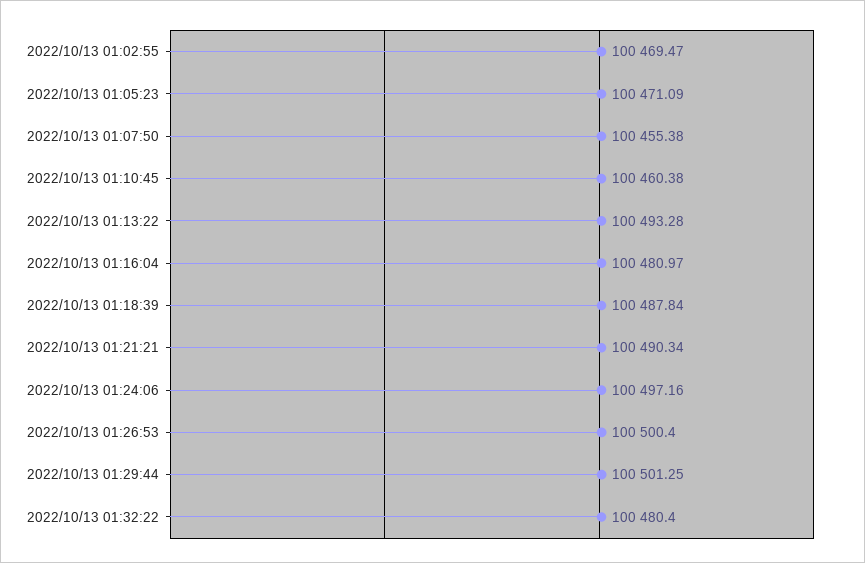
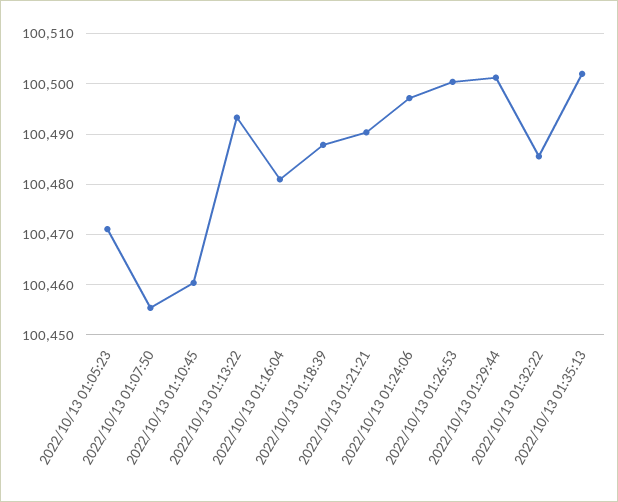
2022/10/13 01:02:55: 100469.47 -> none
2022/10/13 01:32:22: 100480.4 -> 100486
2022/10/13 01:35:13: none -> 100502

